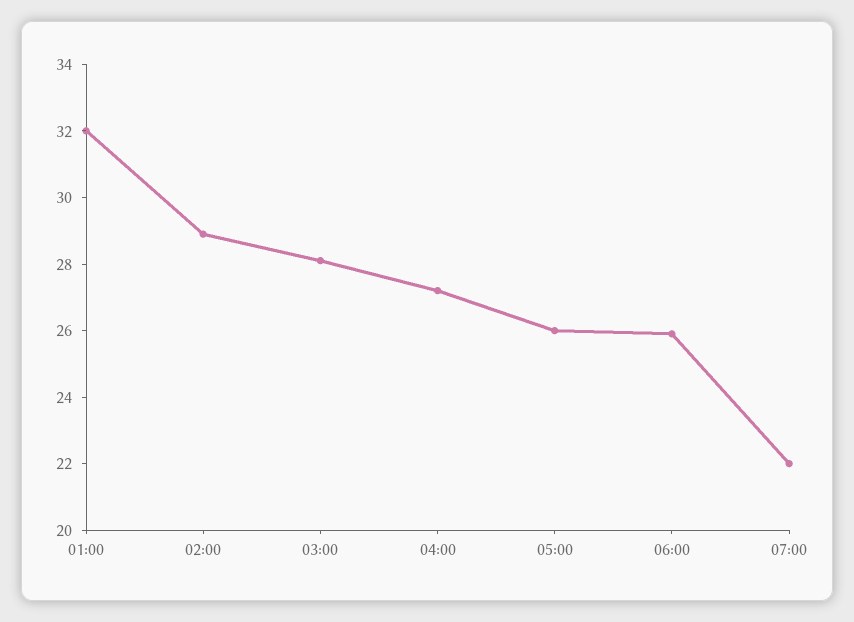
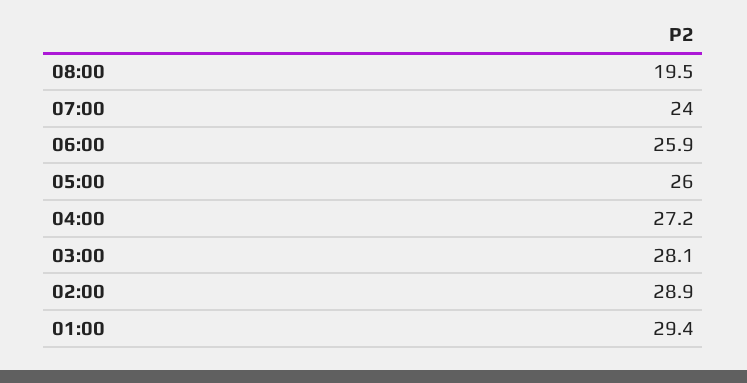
01:00: 32 -> 29.4
07:00: 22 -> 24
08:00: none -> 19.5

